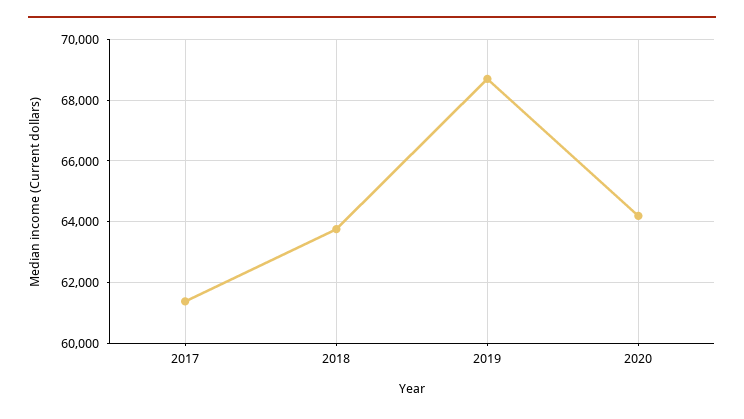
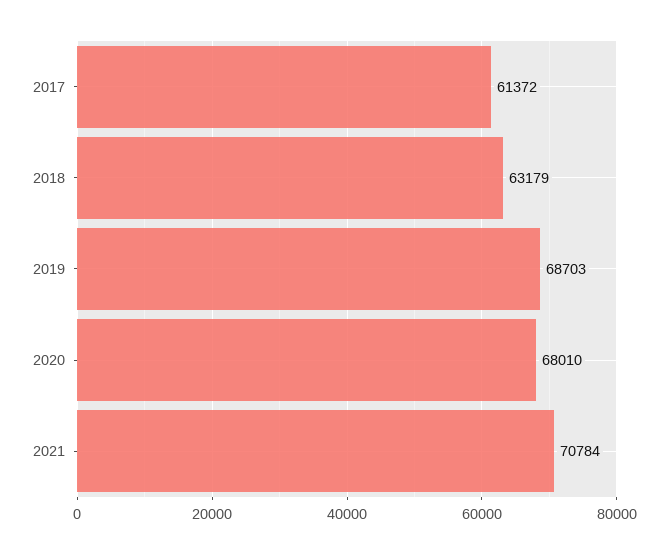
2018: 63800 -> 63179
2020: 64200 -> 68010
2021: none -> 70784

